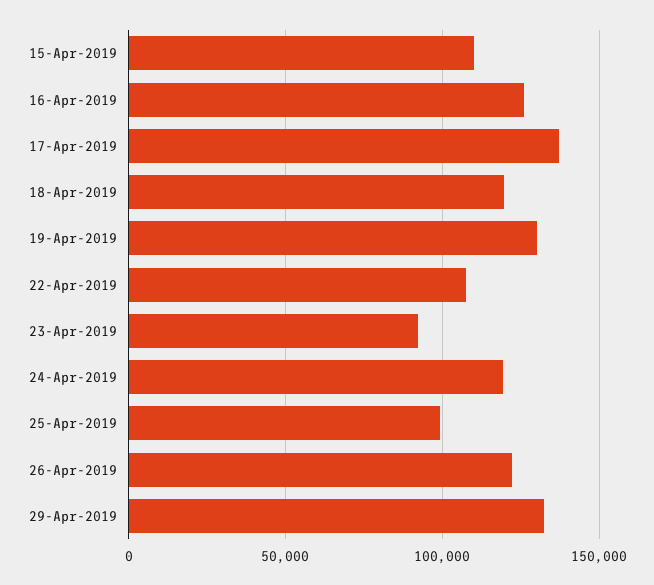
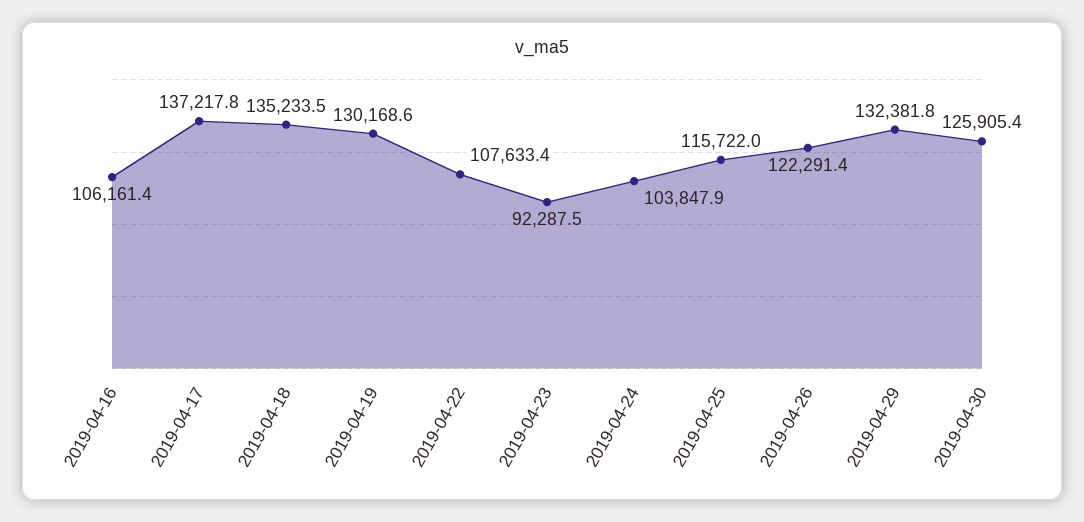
15-Apr-2019: 110000 -> none
16-Apr-2019: 125000 -> 106161.4
18-Apr-2019: 120000 -> 135233.5
24-Apr-2019: 120000 -> 103847.9
25-Apr-2019: 100000 -> 115722
2019-04-30: none -> 125905.4

